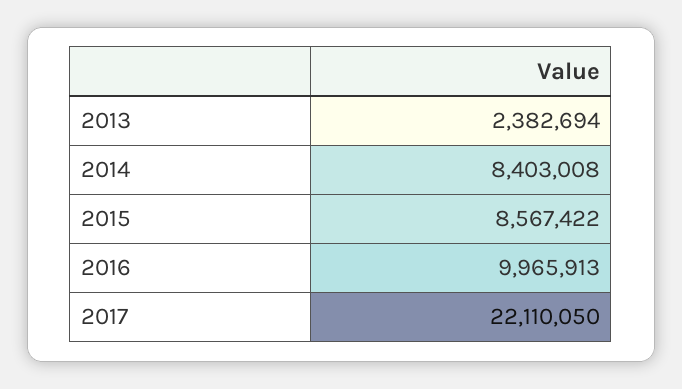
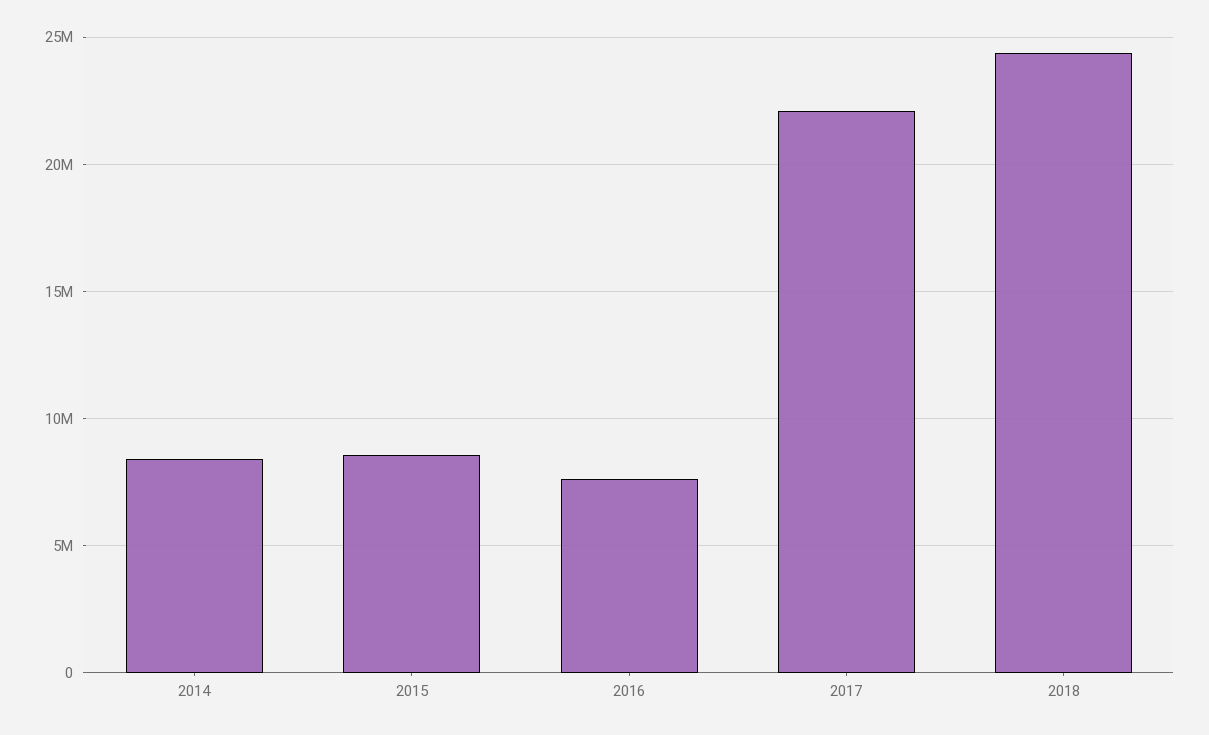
2013: 2382694 -> none
2016: 9965913 -> 7500000
2018: none -> 24500000

